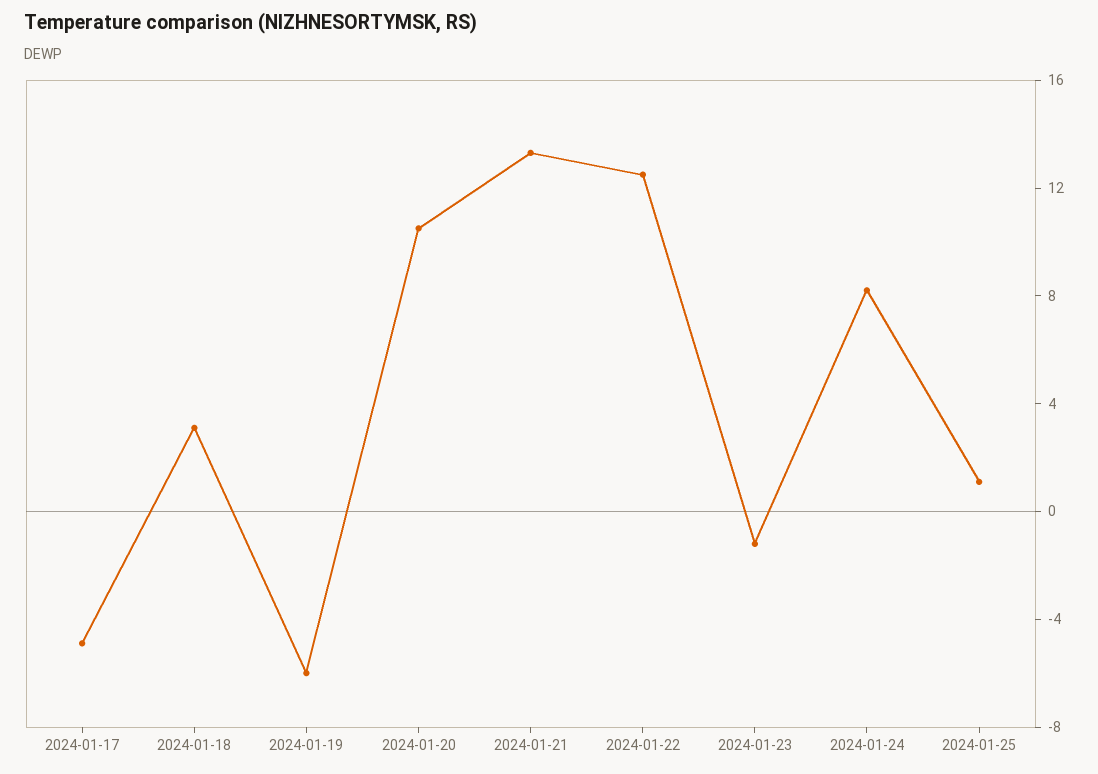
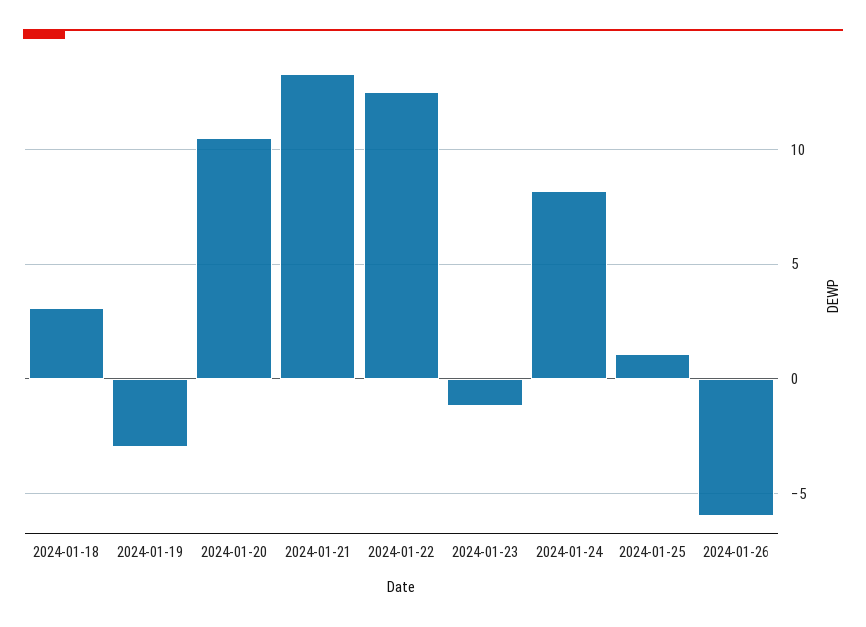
2024-01-17: -5 -> none
2024-01-19: -6 -> -3
2024-01-26: none -> -6

